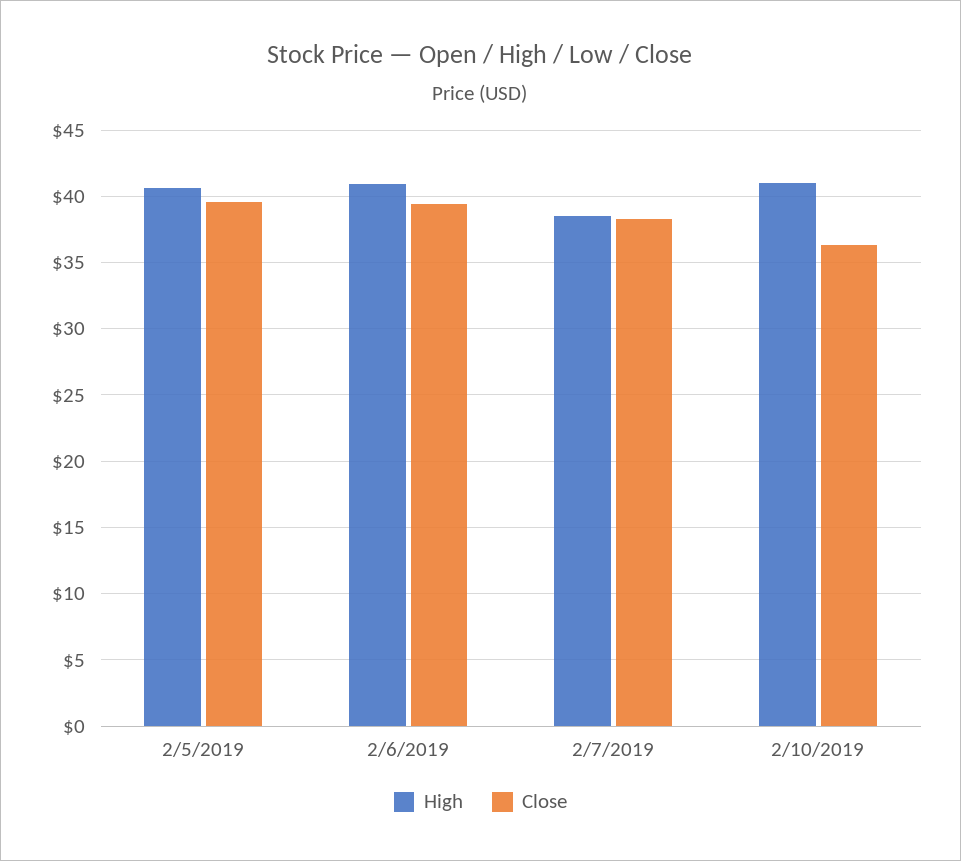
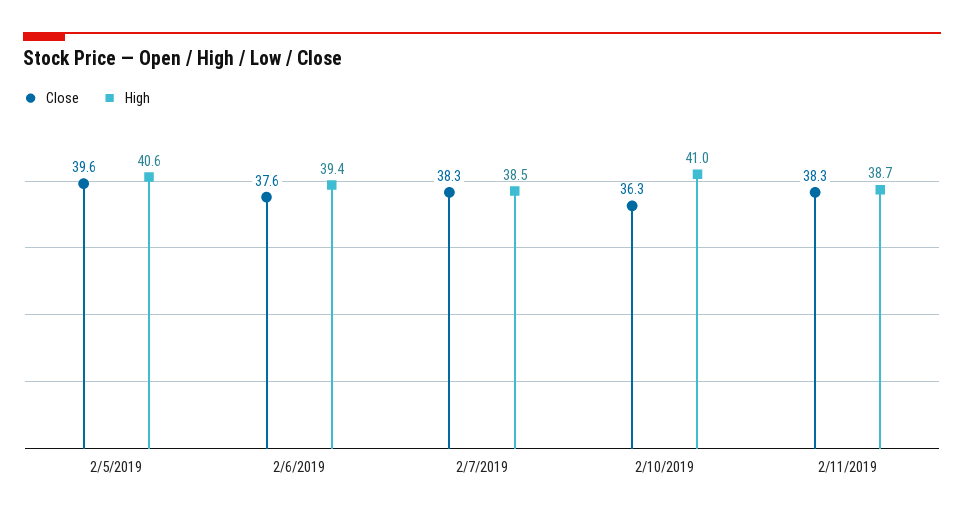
High, 2/6/2019: 41 -> 39.4
Close, 2/6/2019: 39.5 -> 37.6
Close, 2/11/2019: none -> 38.3
High, 2/11/2019: none -> 38.7

